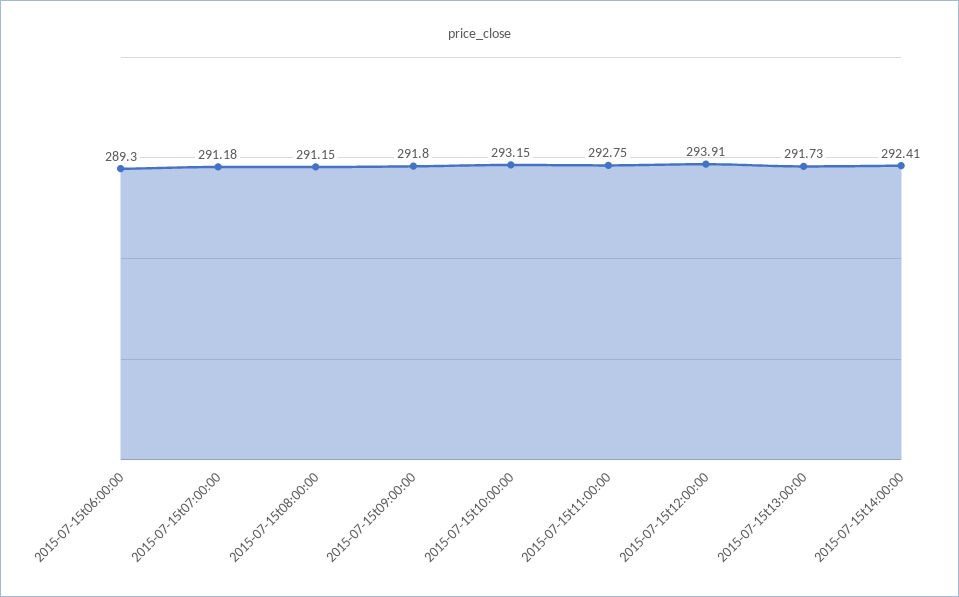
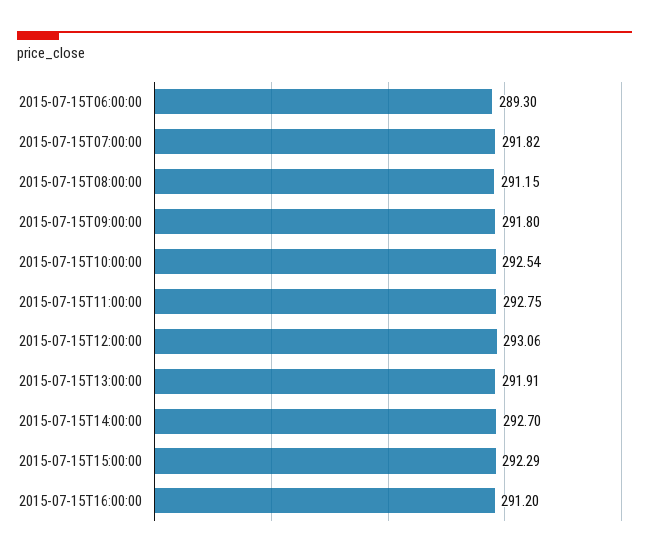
2015-07-15t07:00:00: 291.18 -> 291.82
2015-07-15t10:00:00: 293.15 -> 292.54
2015-07-15t12:00:00: 293.91 -> 293.06
2015-07-15t13:00:00: 291.73 -> 291.91
2015-07-15t14:00:00: 292.41 -> 292.7
2015-07-15T15:00:00: none -> 292.29
2015-07-15T16:00:00: none -> 291.2

